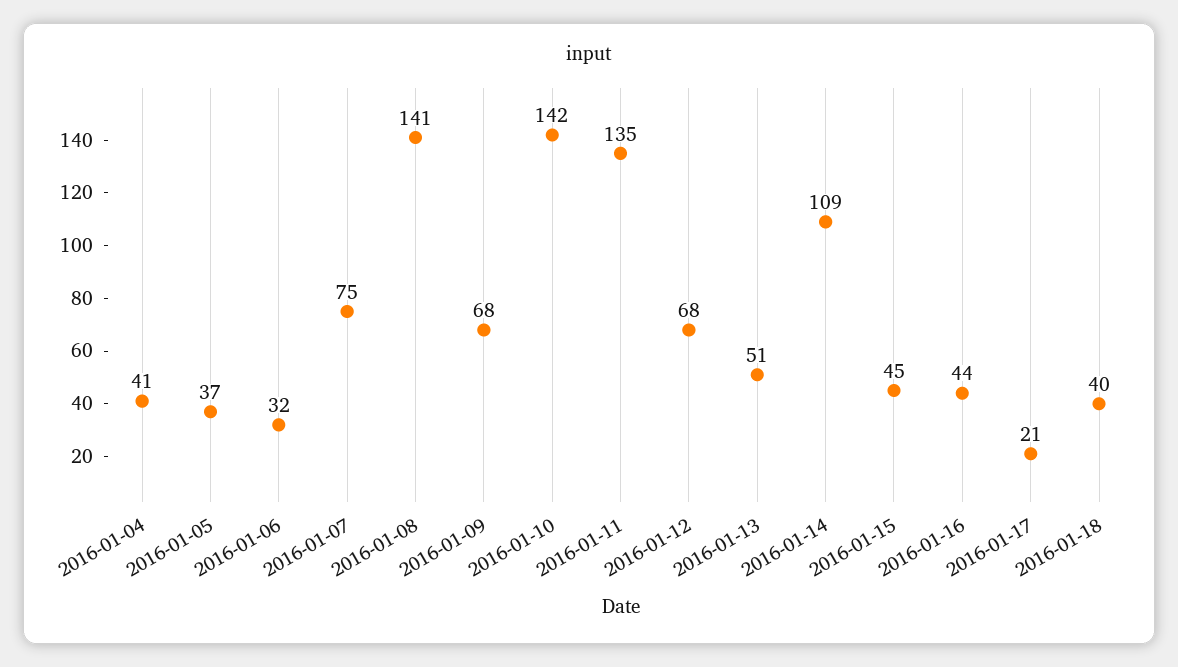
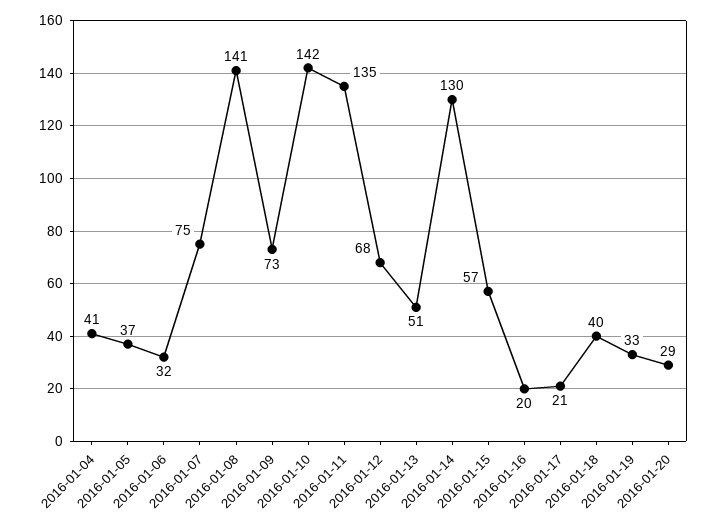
2016-01-09: 68 -> 73
2016-01-14: 109 -> 130
2016-01-15: 45 -> 57
2016-01-16: 44 -> 20
2016-01-19: none -> 33
2016-01-20: none -> 29

